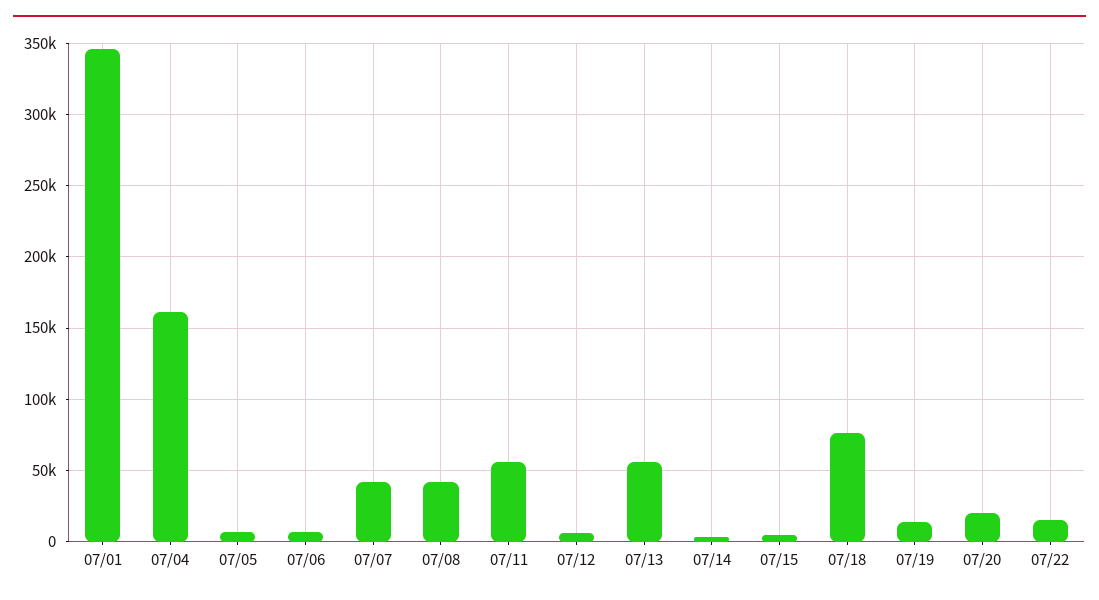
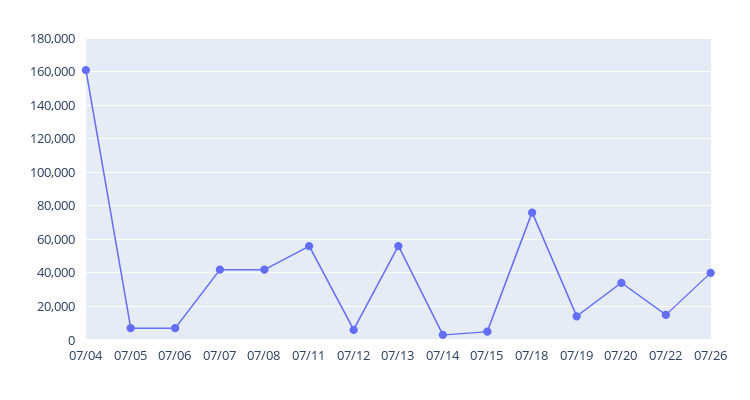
07/01: 345000 -> none
07/20: 20000 -> 35000
07/26: none -> 40000

